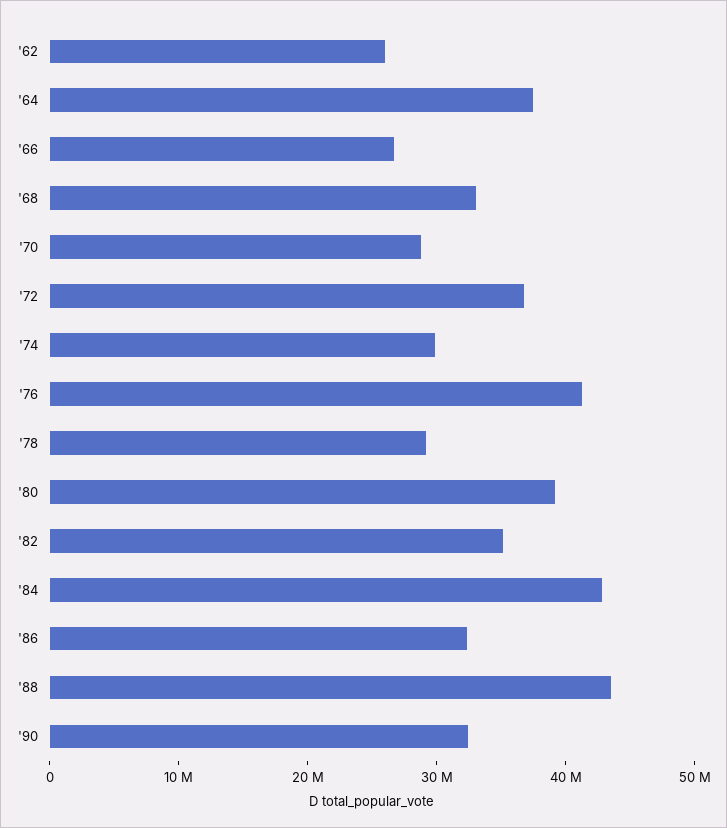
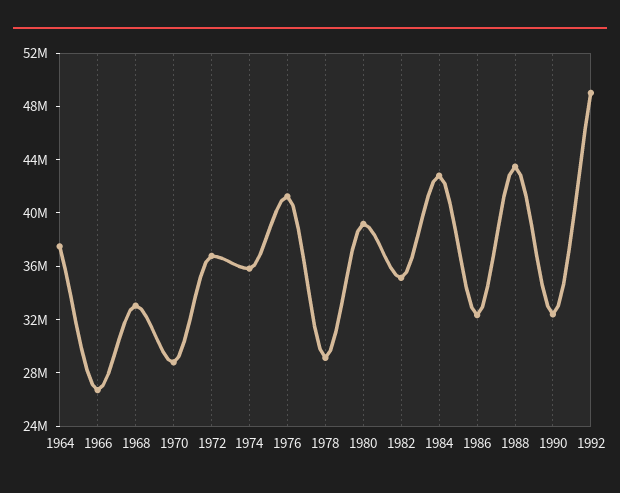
'62: 26000000 -> none
'74: 30000000 -> 36000000
1992: none -> 49000000

